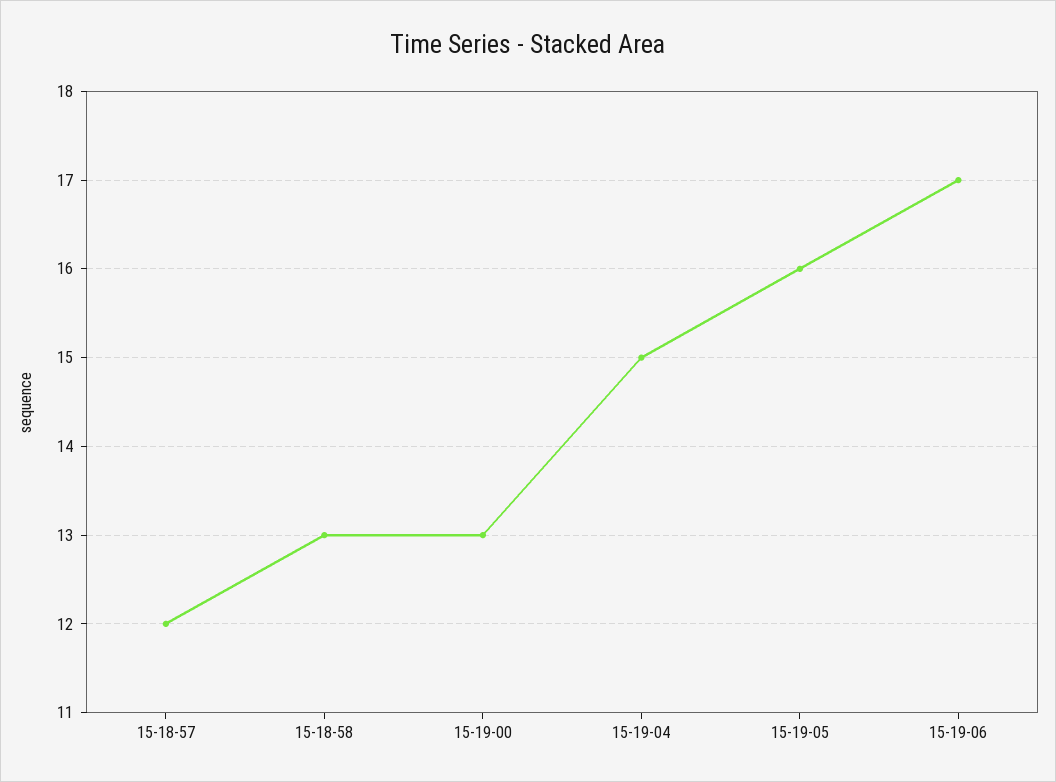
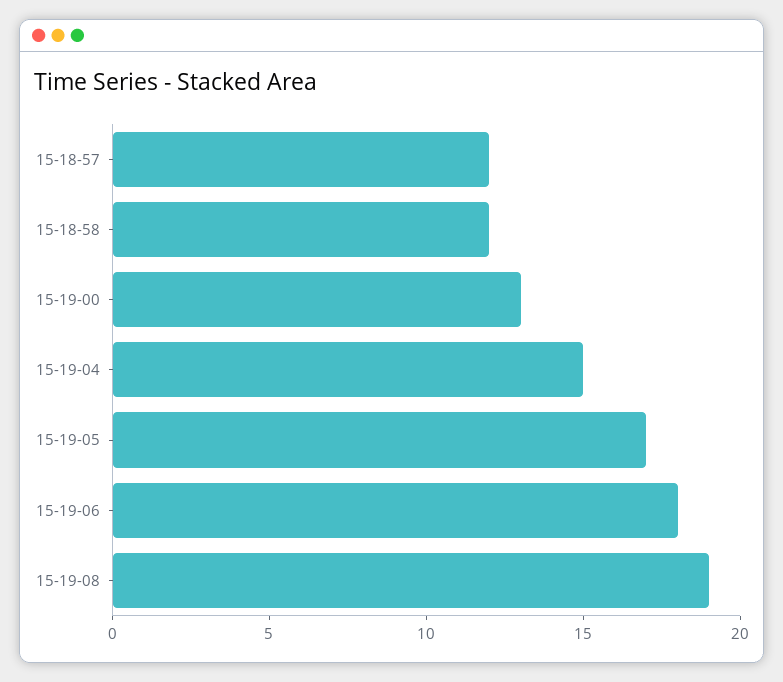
15-18-58: 13 -> 12
15-19-05: 16 -> 17
15-19-06: 17 -> 18
15-19-08: none -> 19

